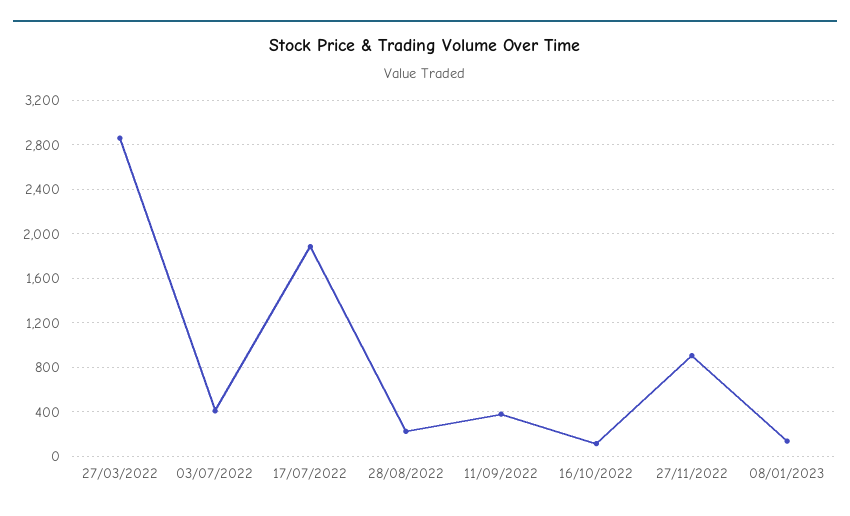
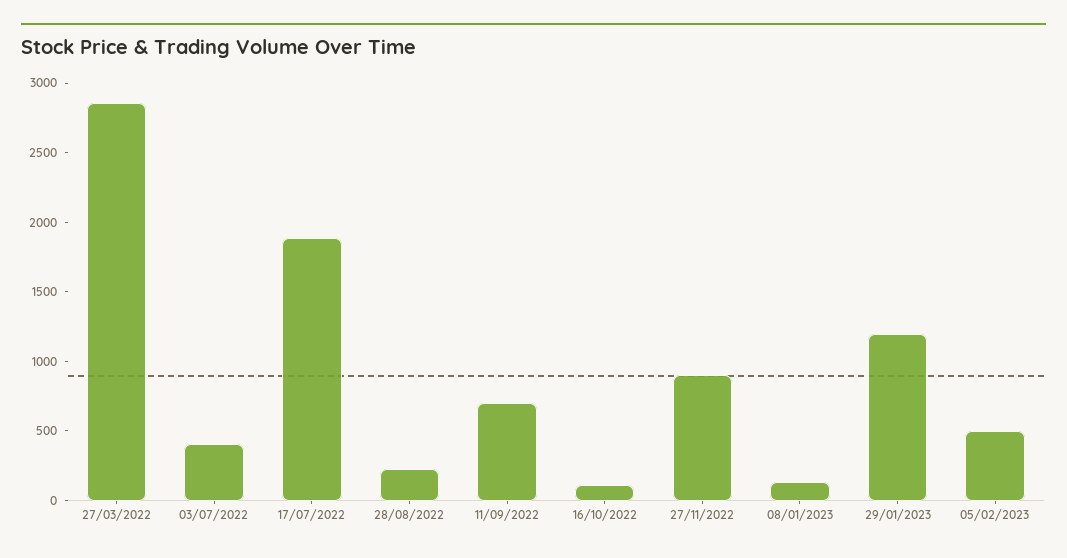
11/09/2022: 400 -> 700
29/01/2023: none -> 1200
05/02/2023: none -> 500

